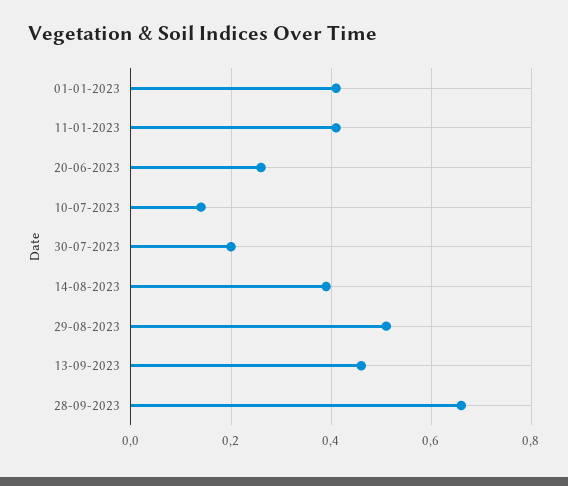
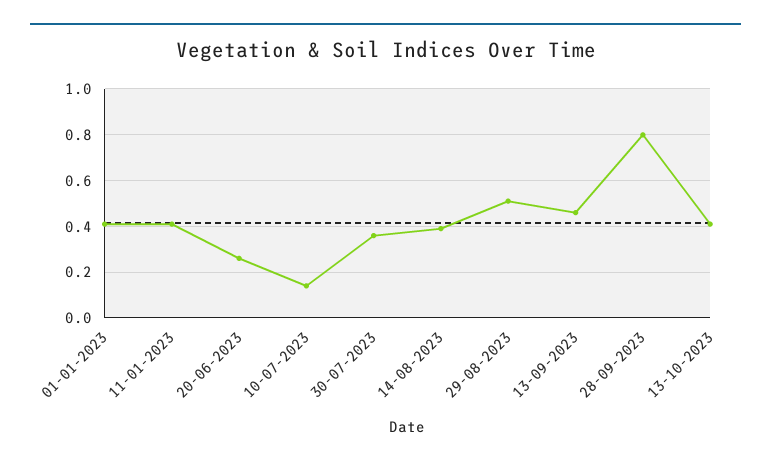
30-07-2023: 0.2 -> 0.35
28-09-2023: 0.65 -> 0.8
13-10-2023: none -> 0.4

